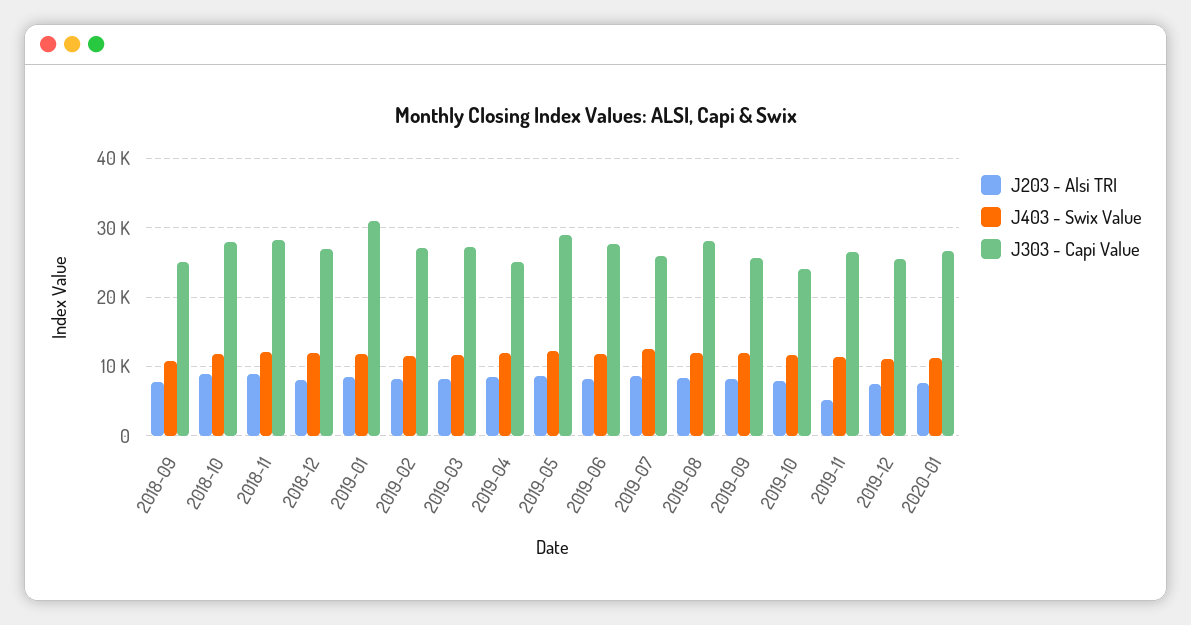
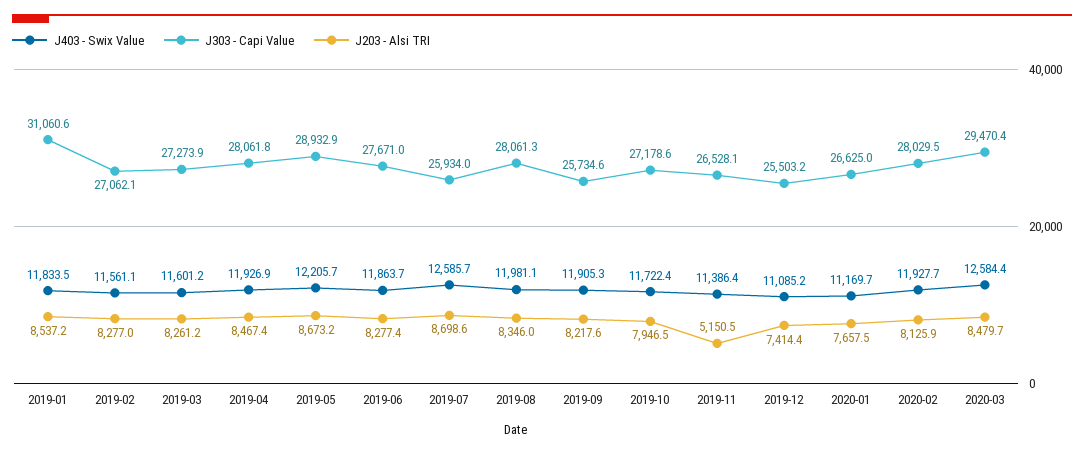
J203 - Alsi TRI, 2018-09: 8000 -> none
J403 - Swix Value, 2018-09: 11000 -> none
J303 - Capi Value, 2018-09: 25000 -> none
J203 - Alsi TRI, 2018-10: 9000 -> none
J403 - Swix Value, 2018-10: 12000 -> none
J303 - Capi Value, 2018-10: 28000 -> none
J203 - Alsi TRI, 2018-11: 9000 -> none
J403 - Swix Value, 2018-11: 12000 -> none
J303 - Capi Value, 2018-11: 28000 -> none
J203 - Alsi TRI, 2018-12: 8000 -> none
J403 - Swix Value, 2018-12: 12000 -> none
J303 - Capi Value, 2018-12: 27000 -> none
J303 - Capi Value, 2019-04: 25000 -> 28061.8
J303 - Capi Value, 2019-10: 24000 -> 27178.6
J403 - Swix Value, 2020-02: none -> 11927.7
J303 - Capi Value, 2020-02: none -> 28029.5
J203 - Alsi TRI, 2020-02: none -> 8125.9
J403 - Swix Value, 2020-03: none -> 12584.4
J303 - Capi Value, 2020-03: none -> 29470.4
J203 - Alsi TRI, 2020-03: none -> 8479.7

